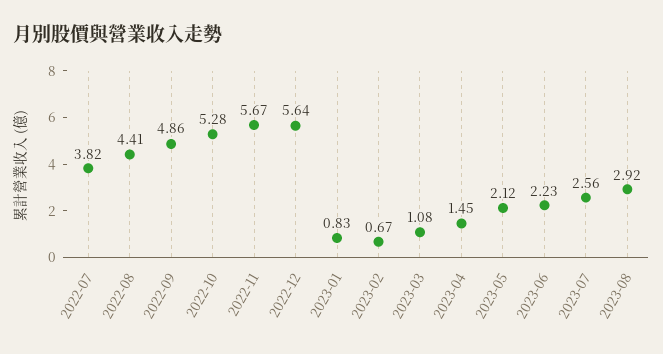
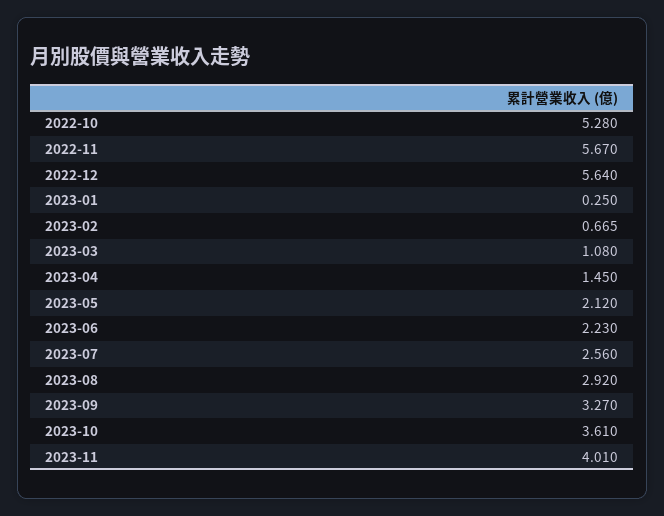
2022-07: 3.82 -> none
2022-08: 4.41 -> none
2022-09: 4.86 -> none
2023-01: 0.83 -> 0.25
2023-09: none -> 3.27
2023-10: none -> 3.61
2023-11: none -> 4.01

